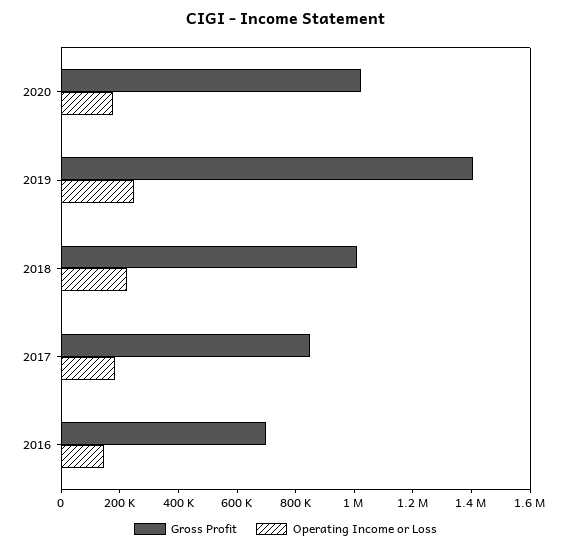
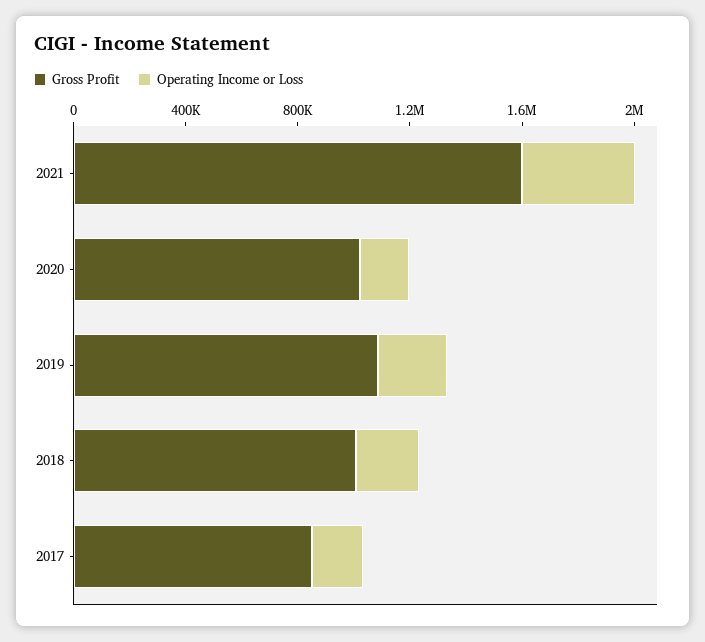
Gross Profit, 2019: 1400000 -> 1100000
Gross Profit, 2016: 700000 -> none
Operating Income or Loss, 2016: 150000 -> none
Gross Profit, 2021: none -> 1600000
Operating Income or Loss, 2021: none -> 400000

